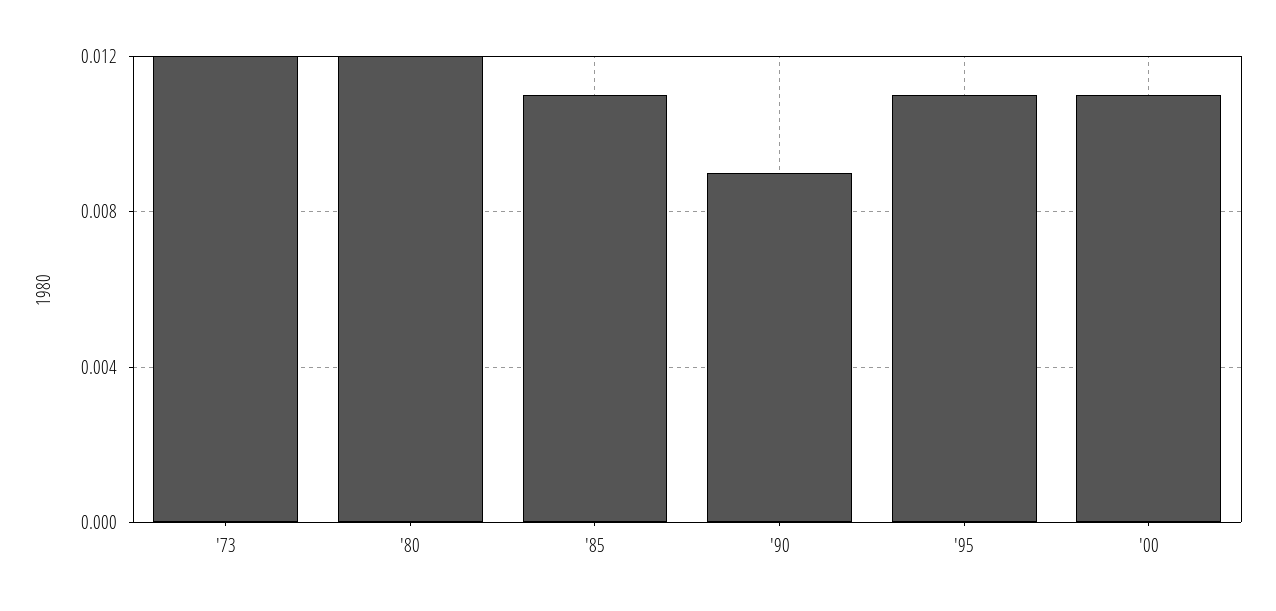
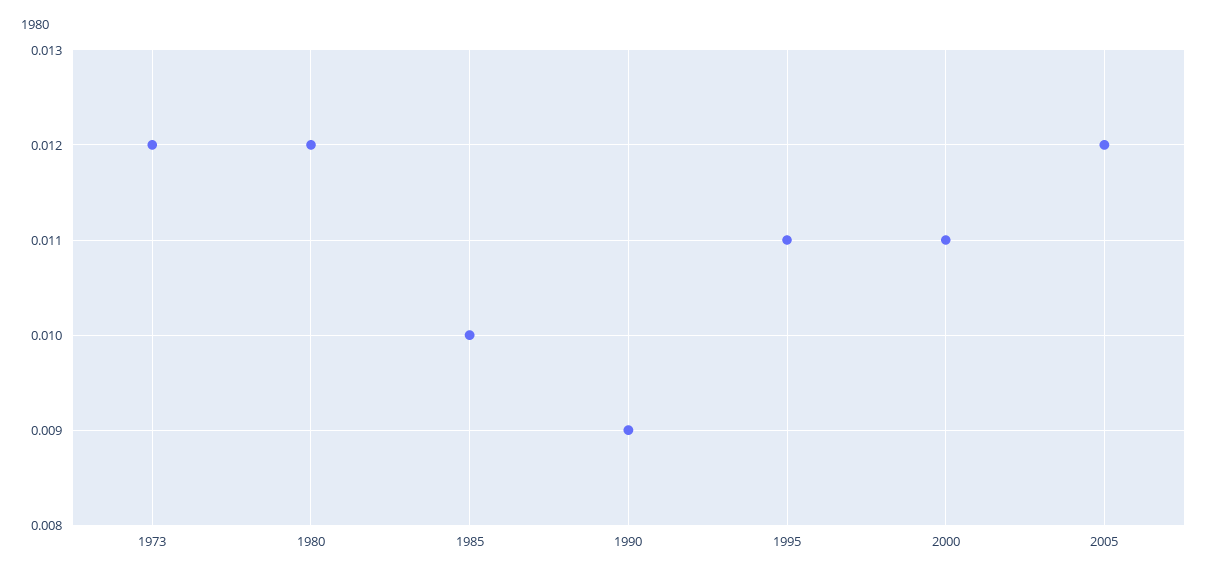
'85: 0.011 -> 0.01
2005: none -> 0.012

